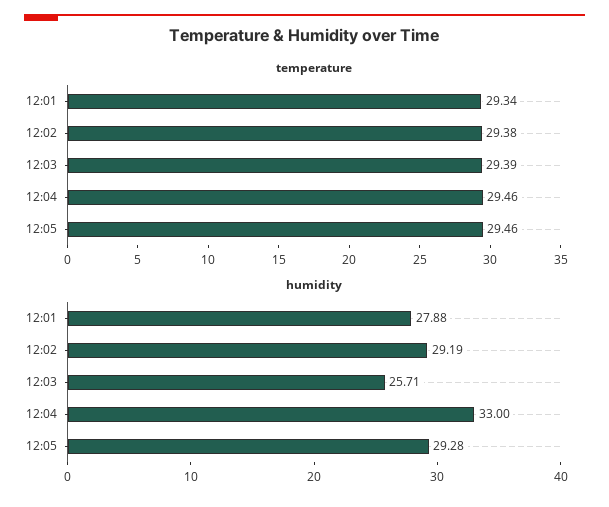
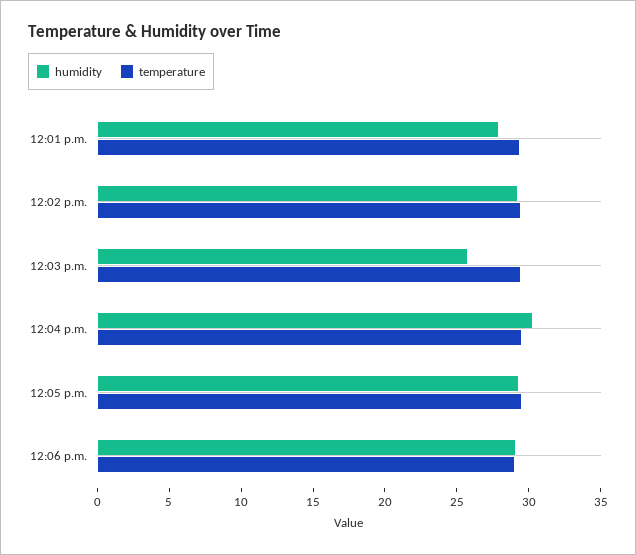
humidity, 12:04: 33 -> 30
humidity, 12:06 p.m.: none -> 29
temperature, 12:06 p.m.: none -> 29

